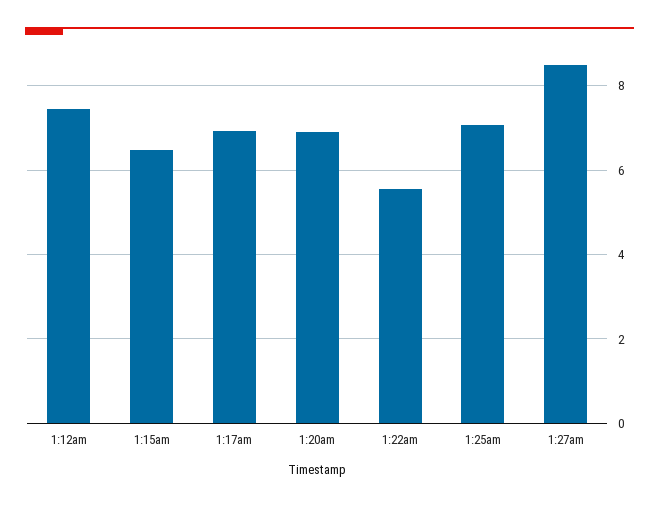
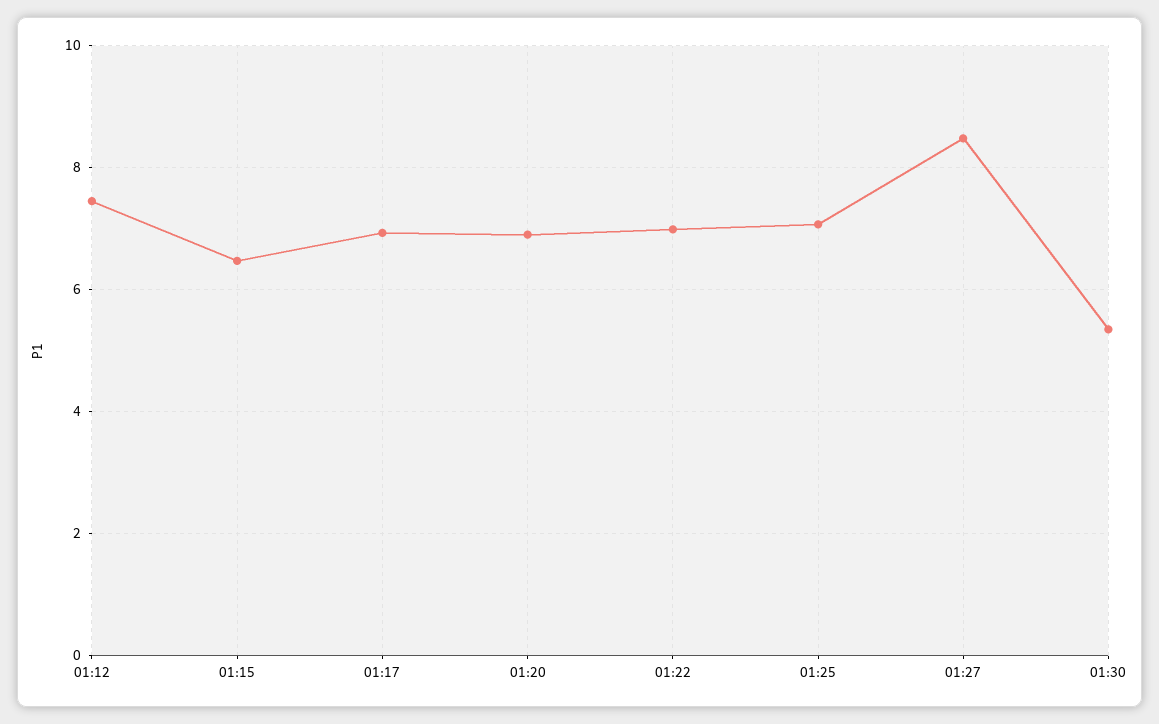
1:22am: 5.6 -> 7
01:30: none -> 5.4

